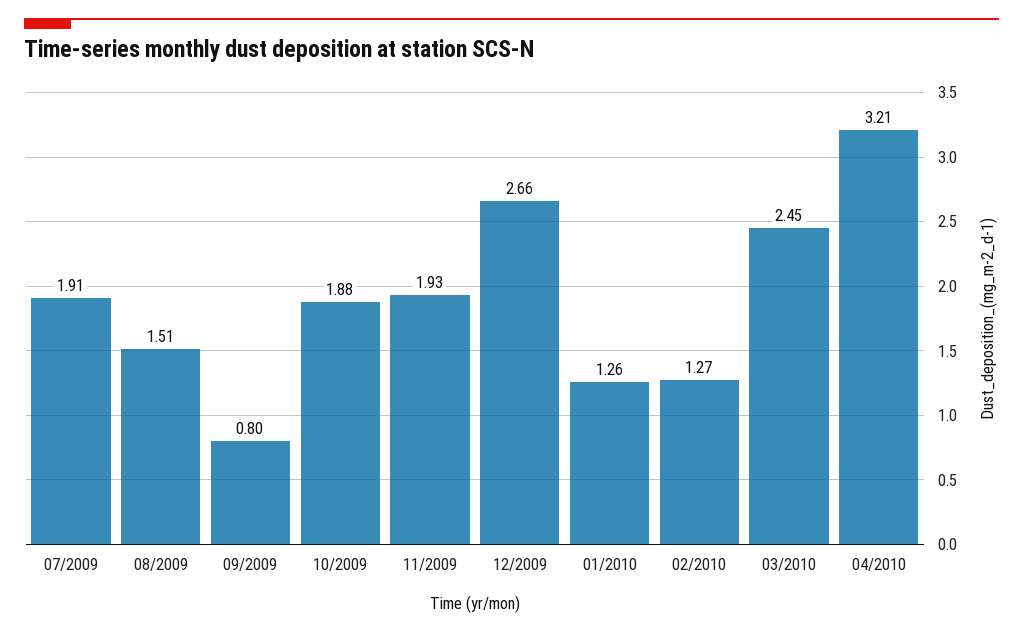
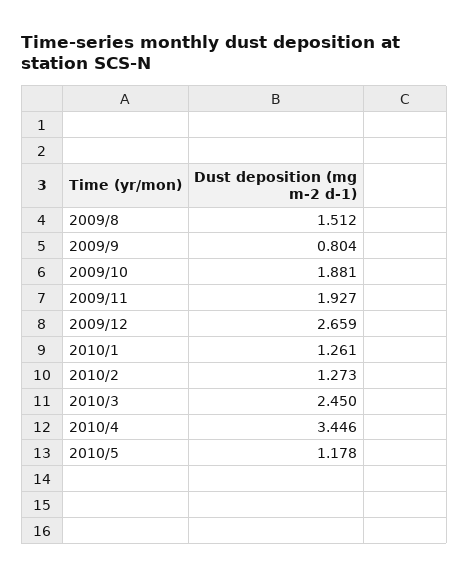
07/2009: 1.91 -> none
04/2010: 3.21 -> 3.446
2010/5: none -> 1.178

